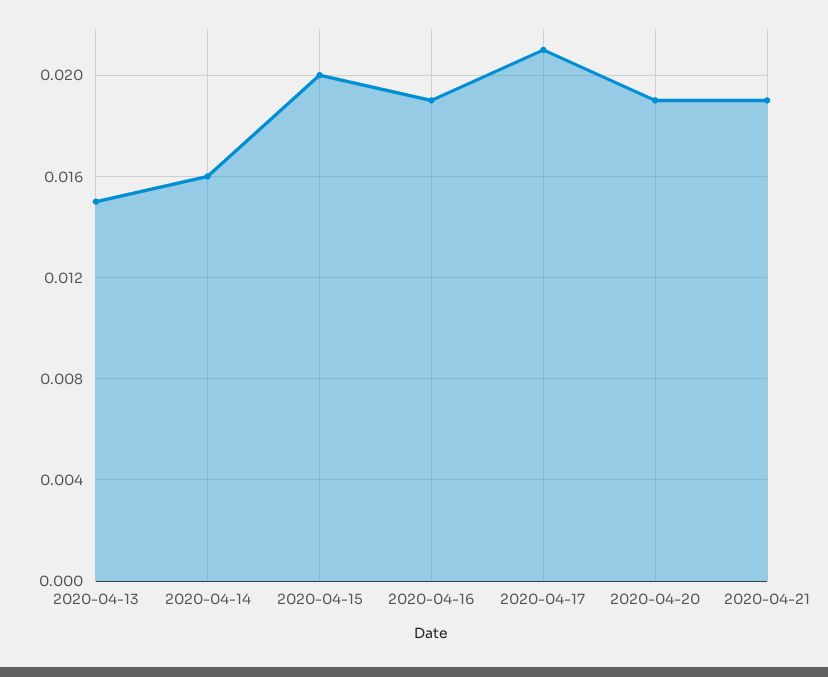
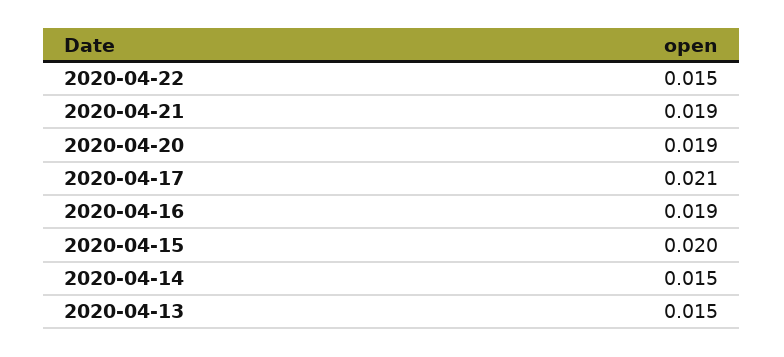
2020-04-14: 0.016 -> 0.015
2020-04-22: none -> 0.015

